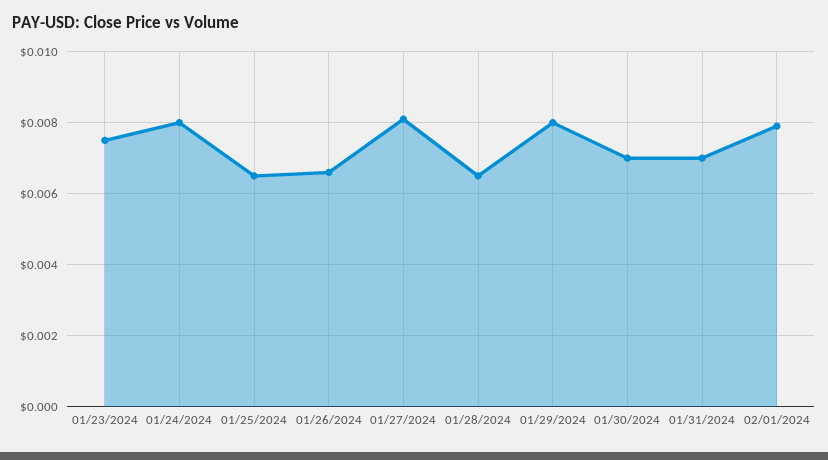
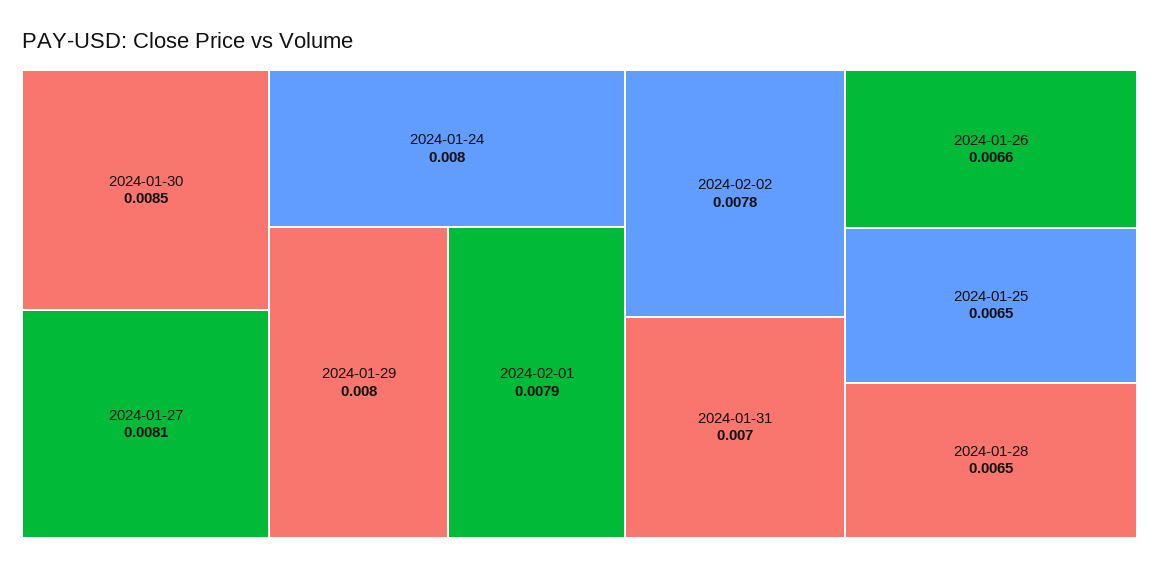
01/23/2024: 0.0075 -> none
01/30/2024: 0.007 -> 0.0085
2024-02-02: none -> 0.0078

